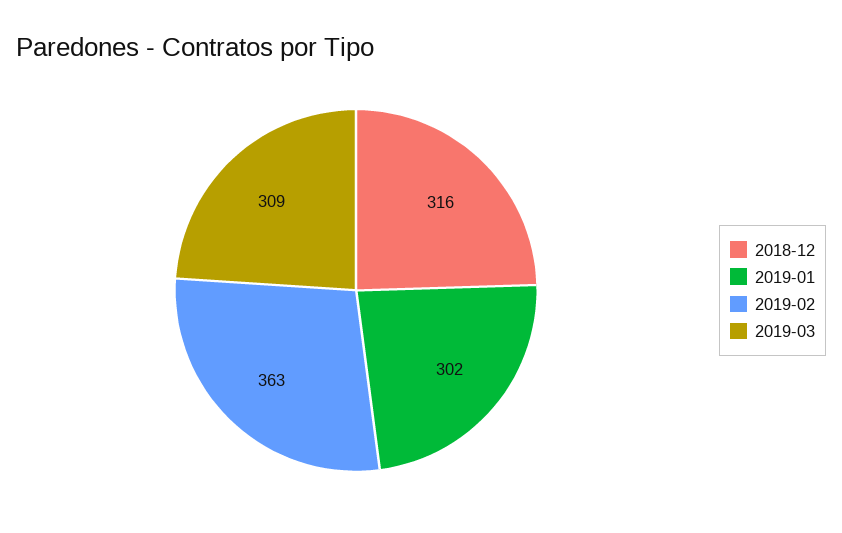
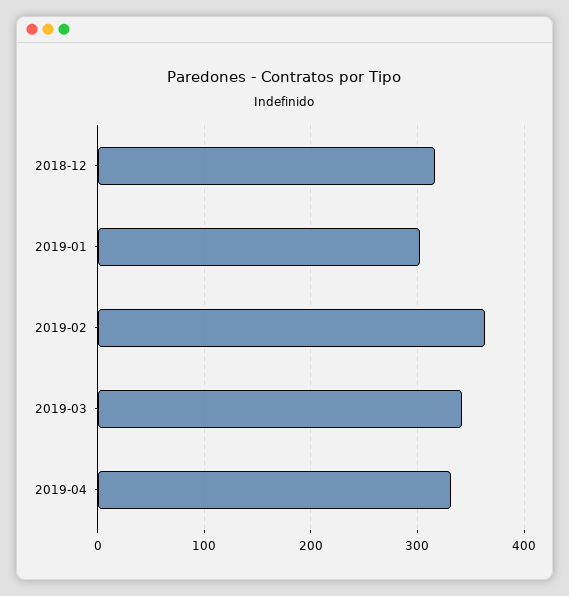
2019-03: 309 -> 340
2019-04: none -> 330

